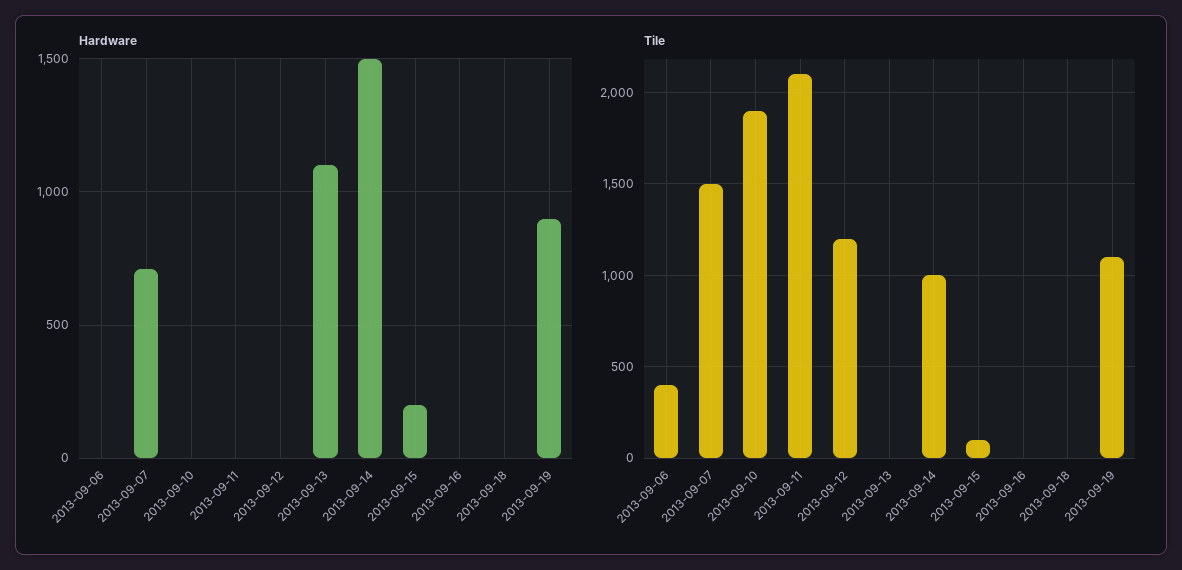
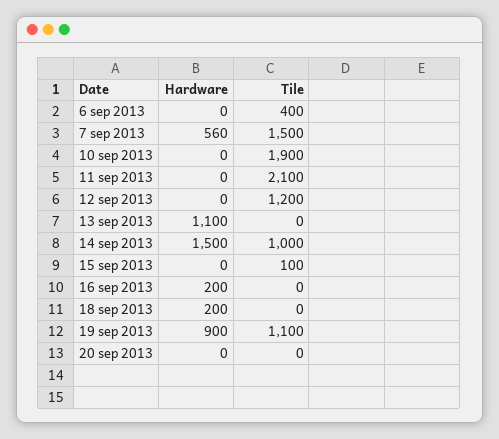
Hardware, 2013-09-07: 700 -> 560
Hardware, 2013-09-15: 200 -> 0
Hardware, 2013-09-16: 0 -> 200
Hardware, 2013-09-18: 0 -> 200
Hardware, 20 sep 2013: none -> 0
Tile, 20 sep 2013: none -> 0

